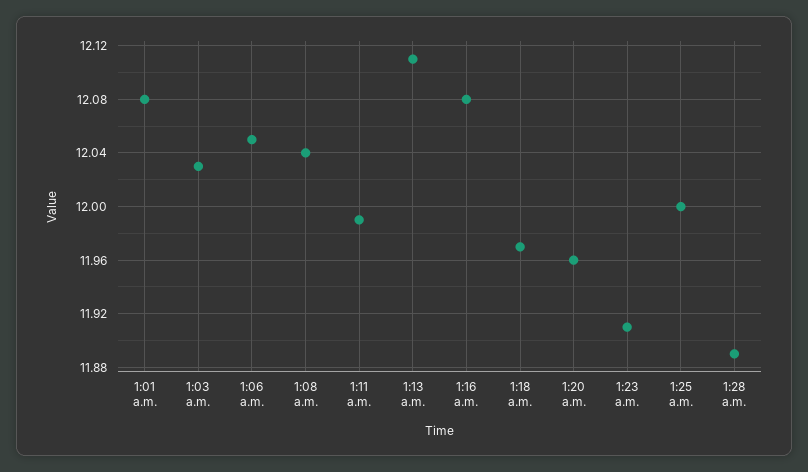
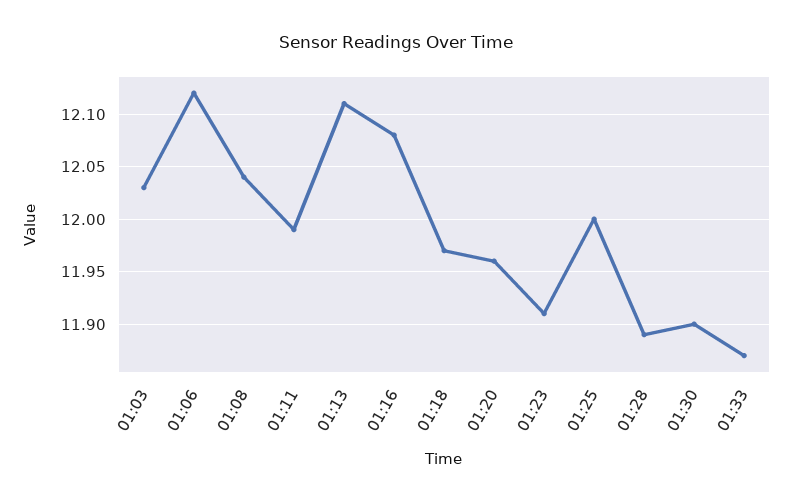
1:01 a.m.: 12.08 -> none
1:06 a.m.: 12.05 -> 12.12
01:30: none -> 11.9
01:33: none -> 11.87

